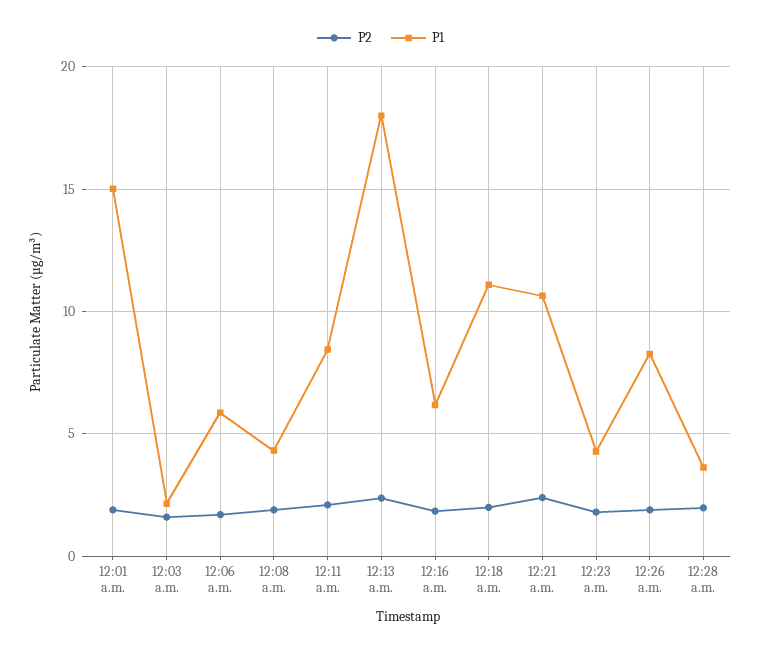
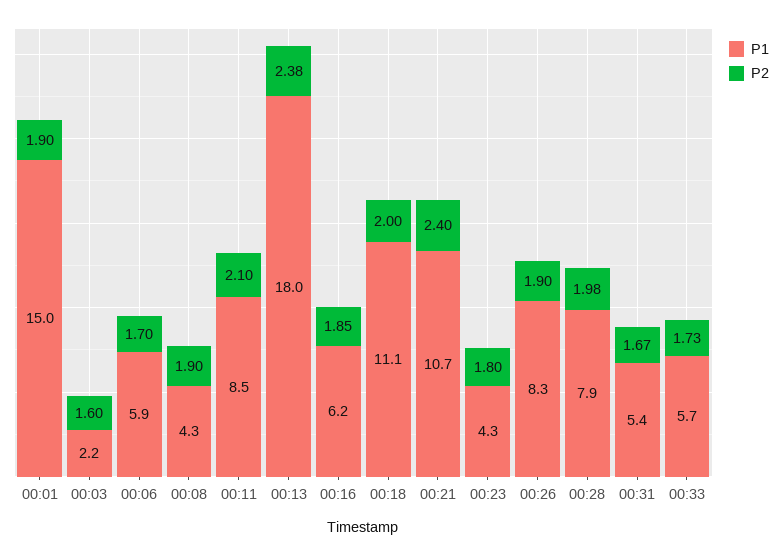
P1, 12:28 a.m.: 3.5 -> 7.9
P1, 00:31: none -> 5.4
P2, 00:31: none -> 1.67
P1, 00:33: none -> 5.7
P2, 00:33: none -> 1.73

